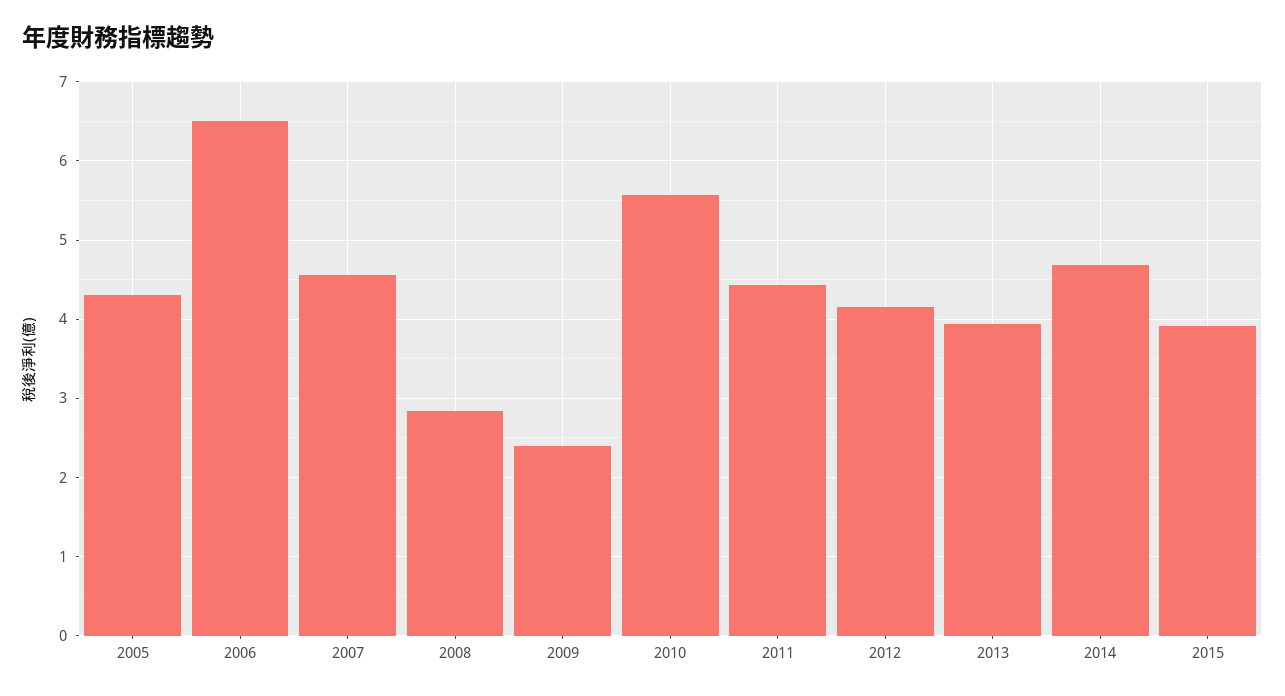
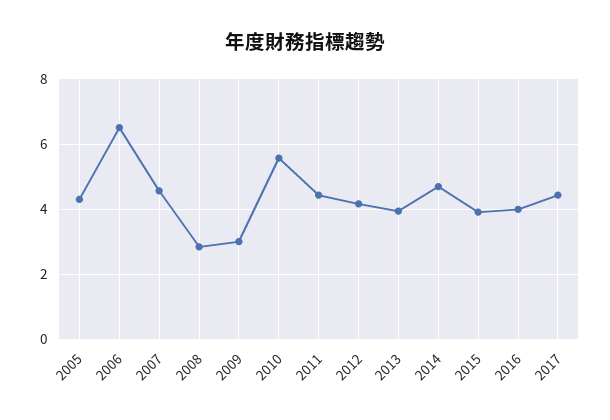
2009: 2.4 -> 3
2016: none -> 4
2017: none -> 4.4

